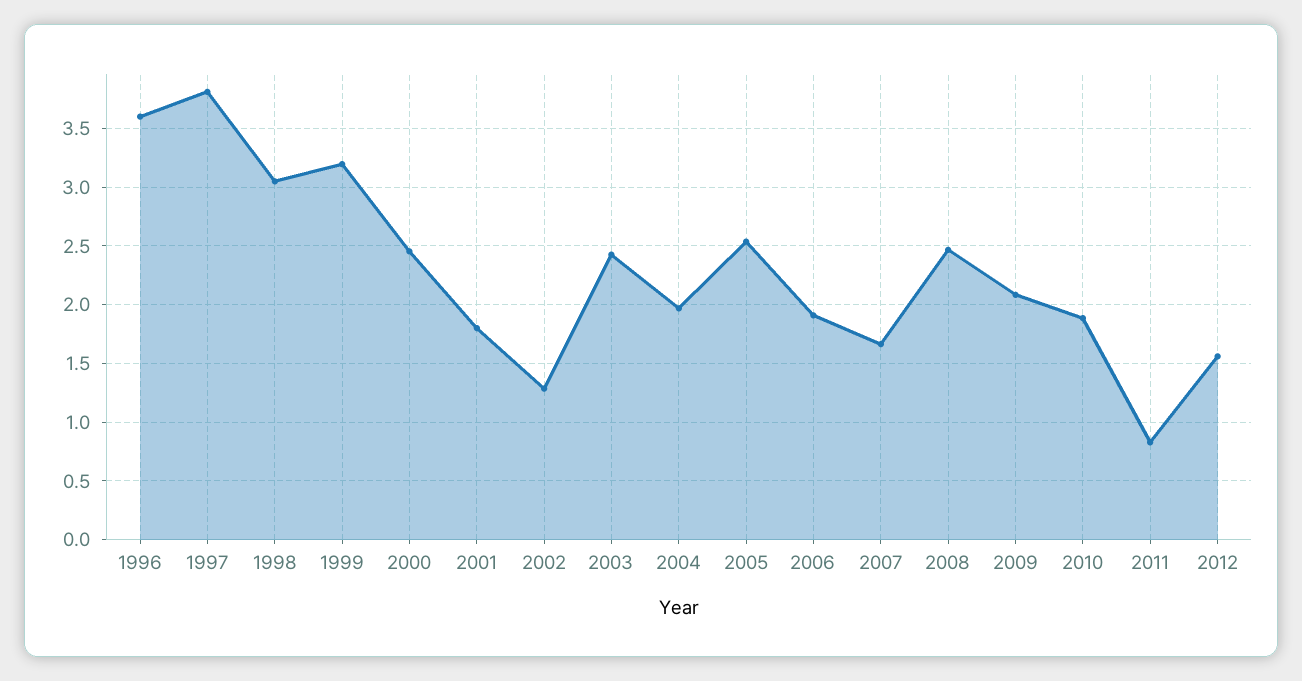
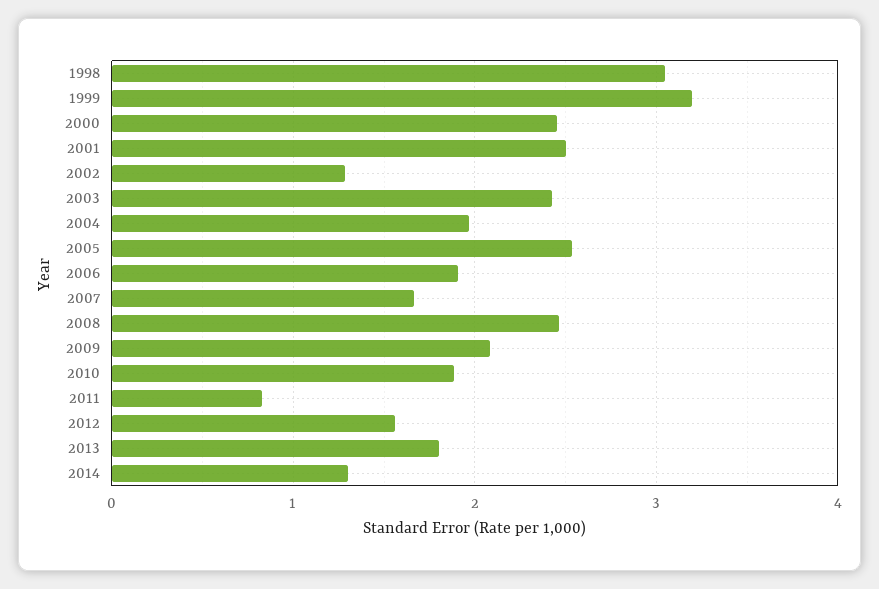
1996: 3.6 -> none
1997: 3.8 -> none
2001: 1.8 -> 2.5
2013: none -> 1.8
2014: none -> 1.3

